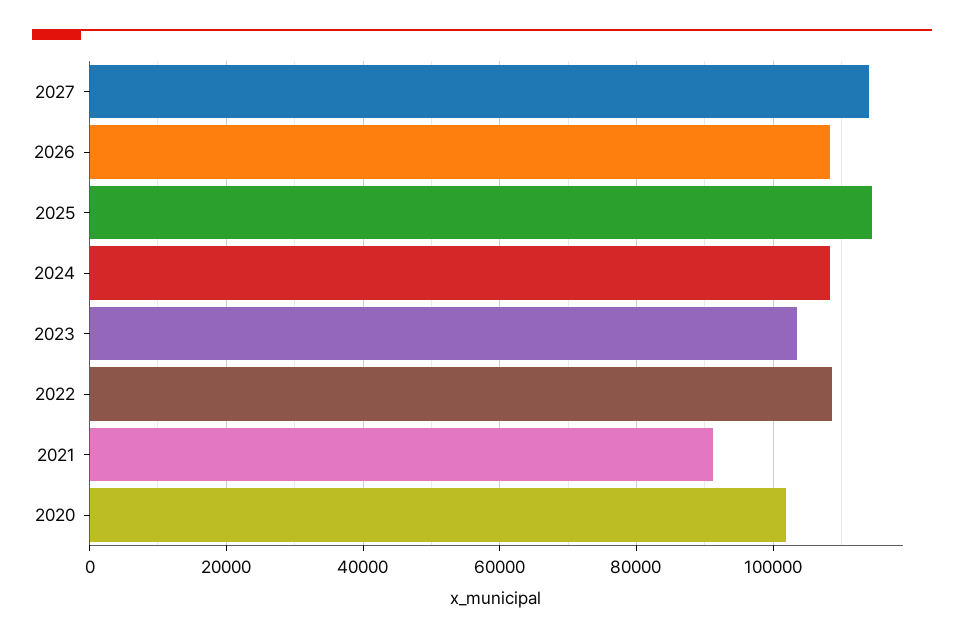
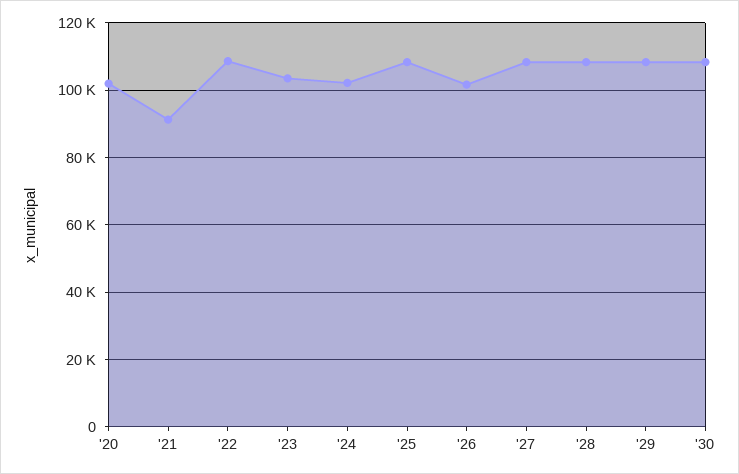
2027: 114000 -> 108000
2026: 108000 -> 102000
2025: 114000 -> 108000
2024: 108000 -> 102000
'28: none -> 108000
'29: none -> 108000
'30: none -> 108000

